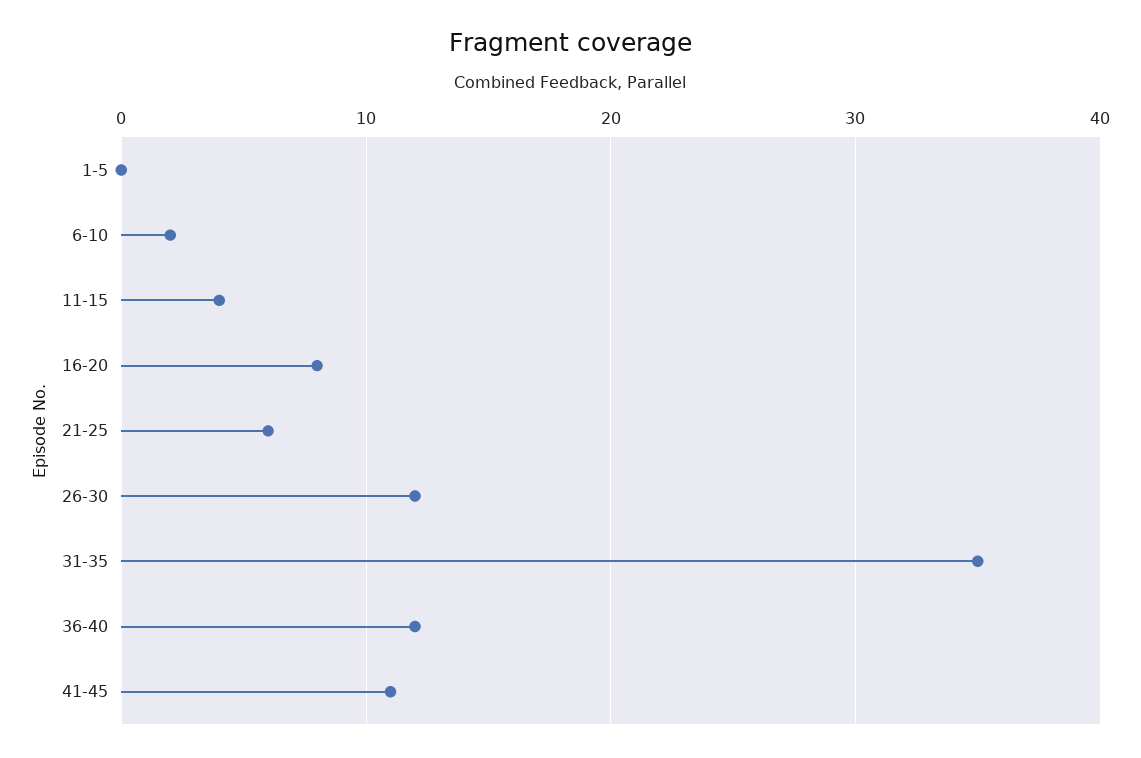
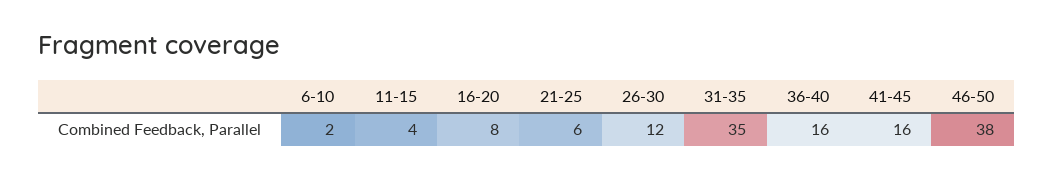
1-5: 0 -> none
36-40: 12 -> 16
41-45: 11 -> 16
46-50: none -> 38

